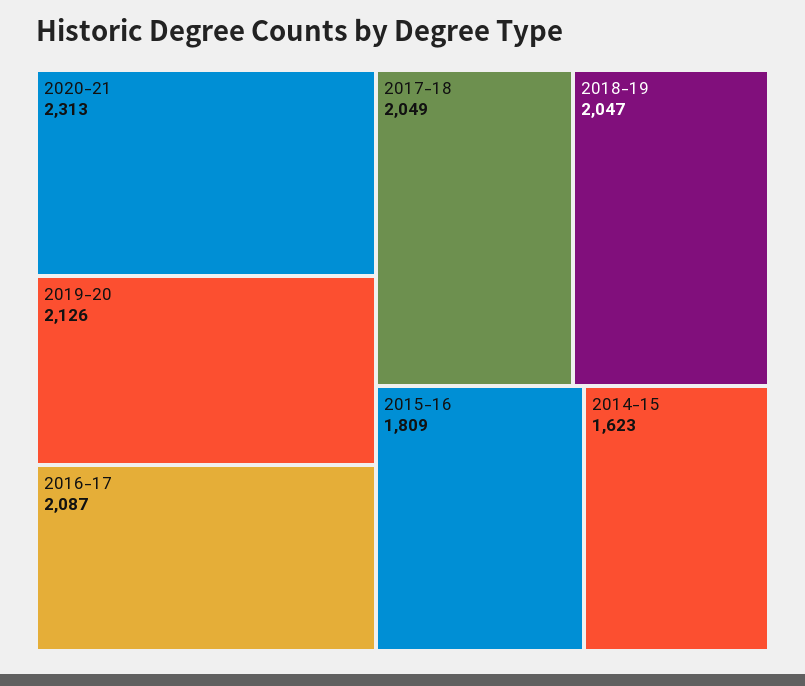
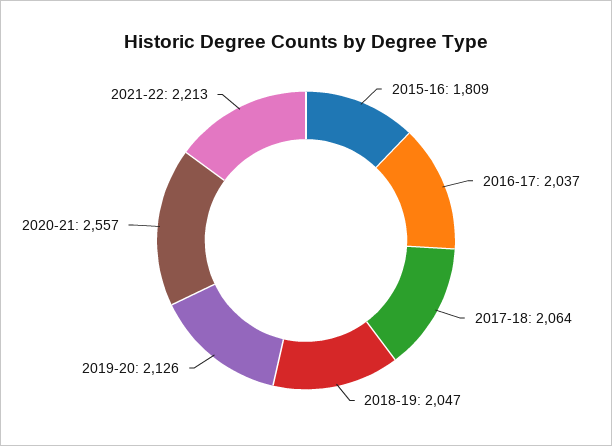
2020-21: 2313 -> 2557
2016-17: 2087 -> 2037
2017-18: 2049 -> 2064
2014-15: 1623 -> none
2021-22: none -> 2213

